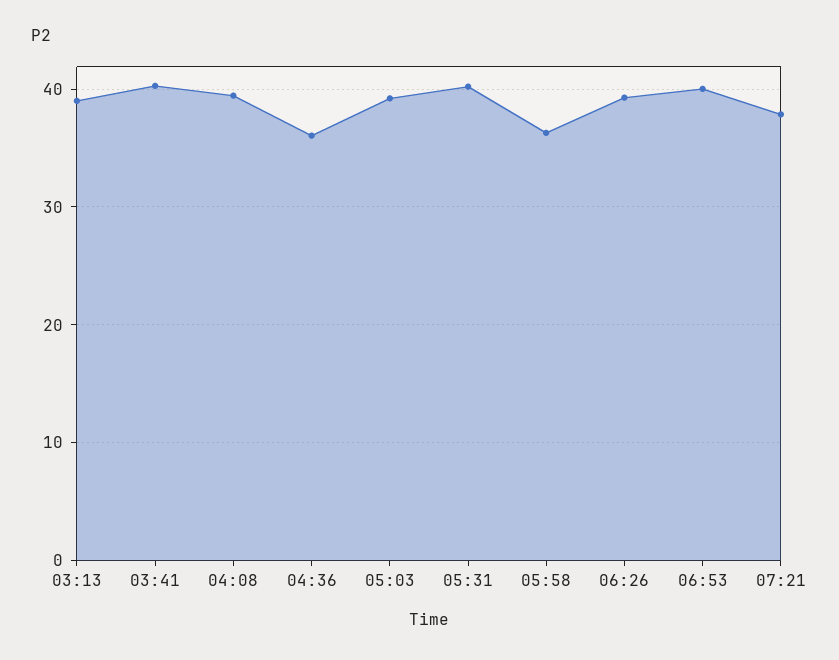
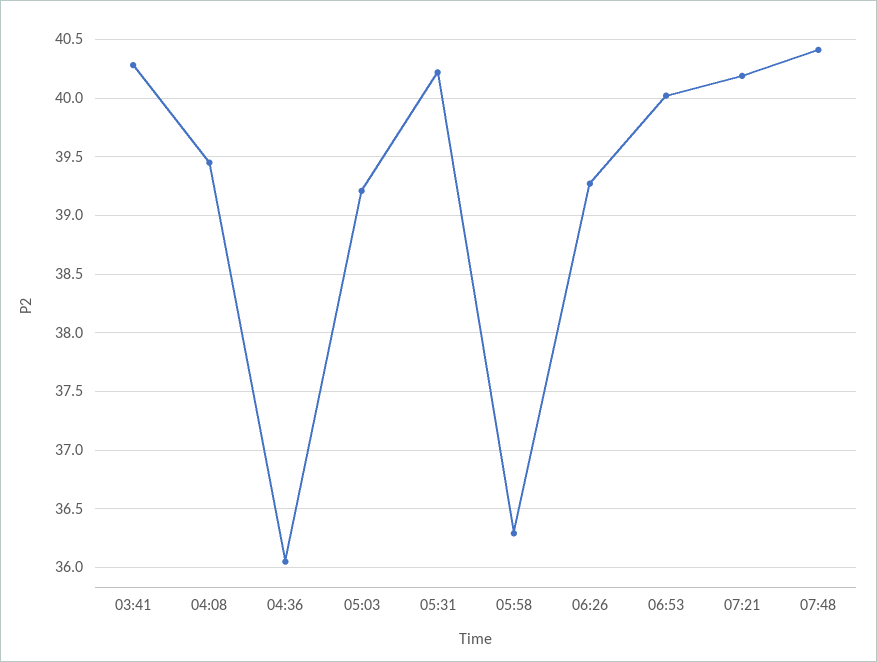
03:13: 39 -> none
07:21: 38 -> 40.2
07:48: none -> 40.4

